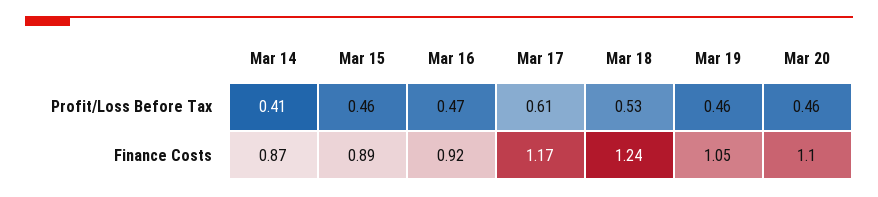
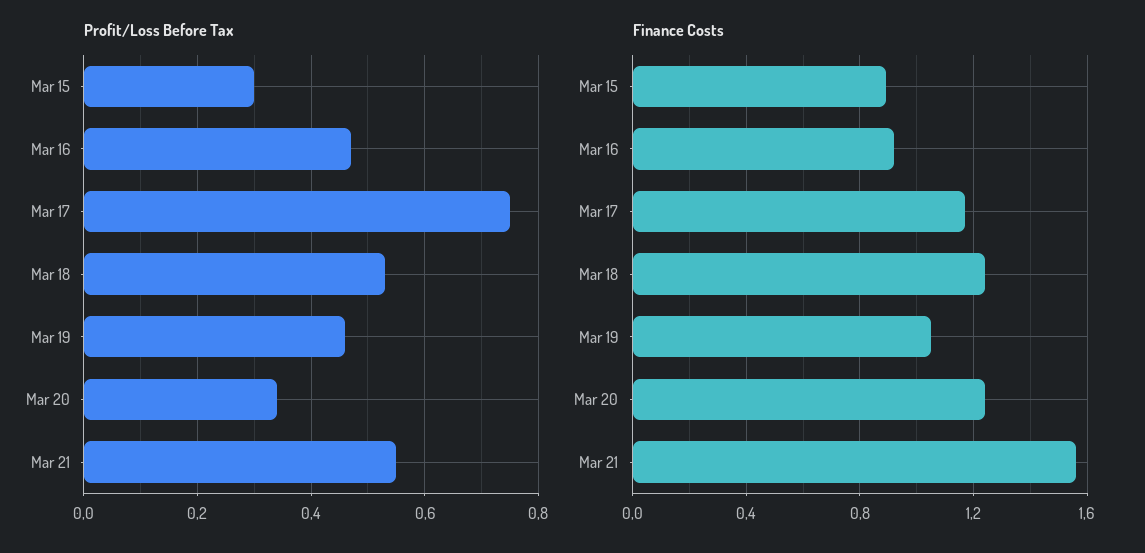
Profit/Loss Before Tax, Mar 14: 0.41 -> none
Profit/Loss Before Tax, Mar 15: 0.46 -> 0.3
Profit/Loss Before Tax, Mar 17: 0.61 -> 0.75
Profit/Loss Before Tax, Mar 20: 0.46 -> 0.35
Finance Costs, Mar 14: 0.87 -> none
Finance Costs, Mar 20: 1.1 -> 1.25
Profit/Loss Before Tax, Mar 21: none -> 0.55
Finance Costs, Mar 21: none -> 1.55

